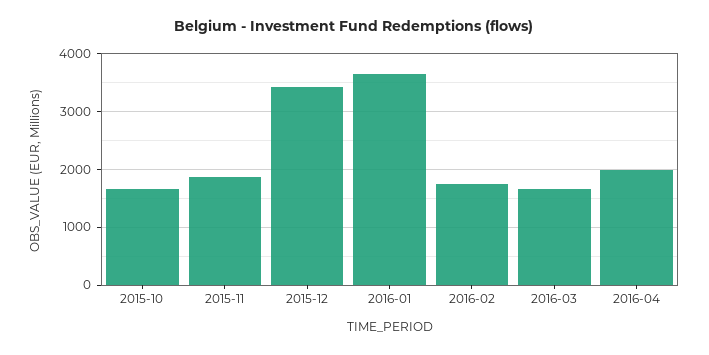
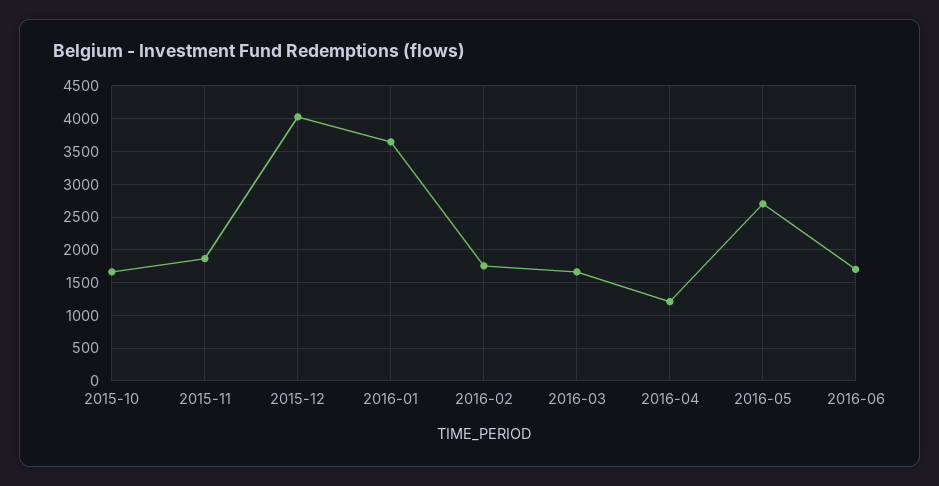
2015-12: 3400 -> 4000
2016-04: 2000 -> 1200
2016-05: none -> 2700
2016-06: none -> 1700

